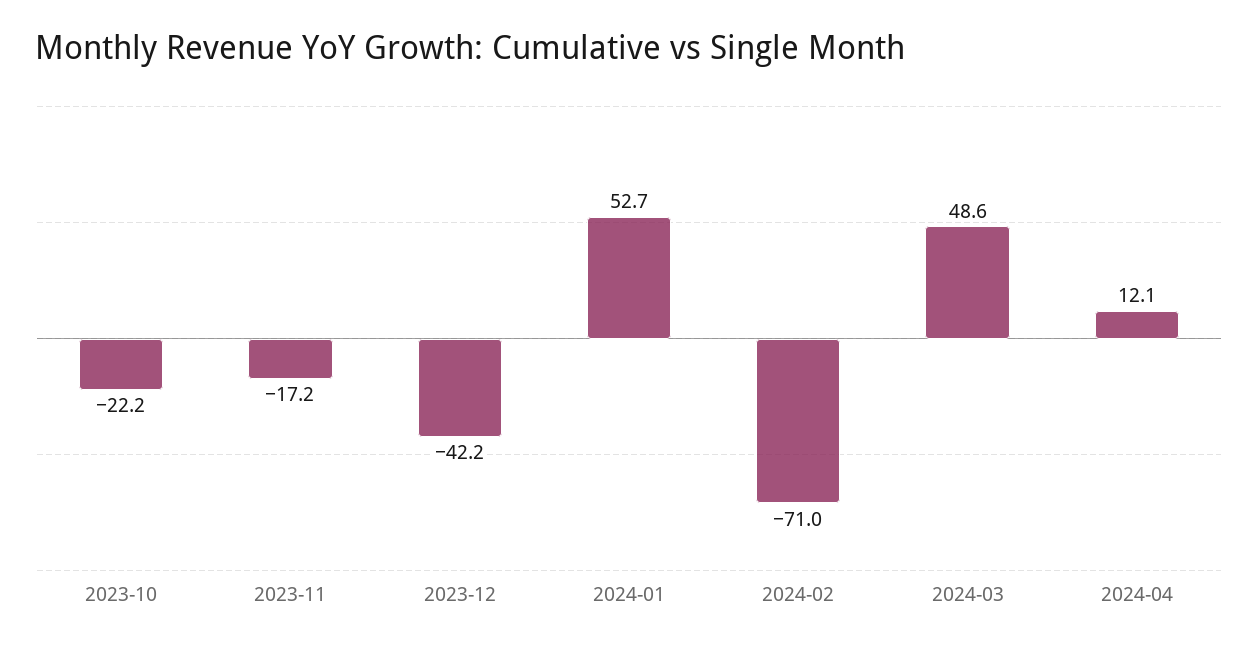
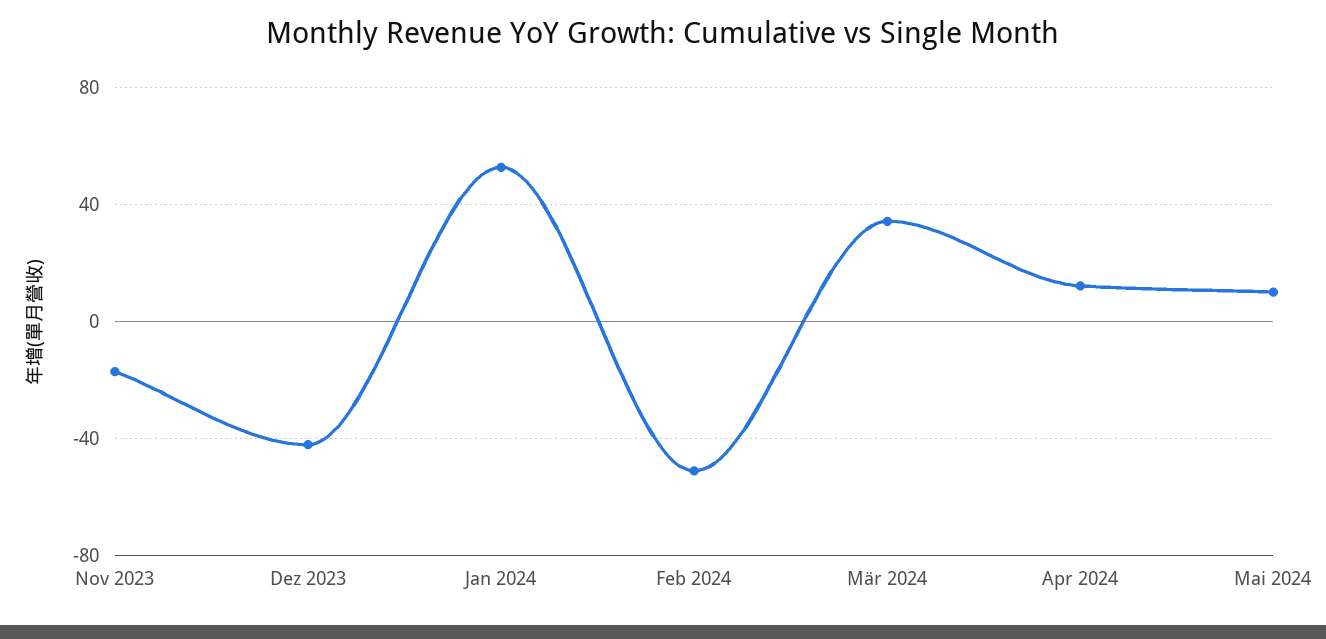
2023-10: -22.2 -> none
2024-02: -71 -> -50
2024-03: 48.6 -> 35
Mai 2024: none -> 10

